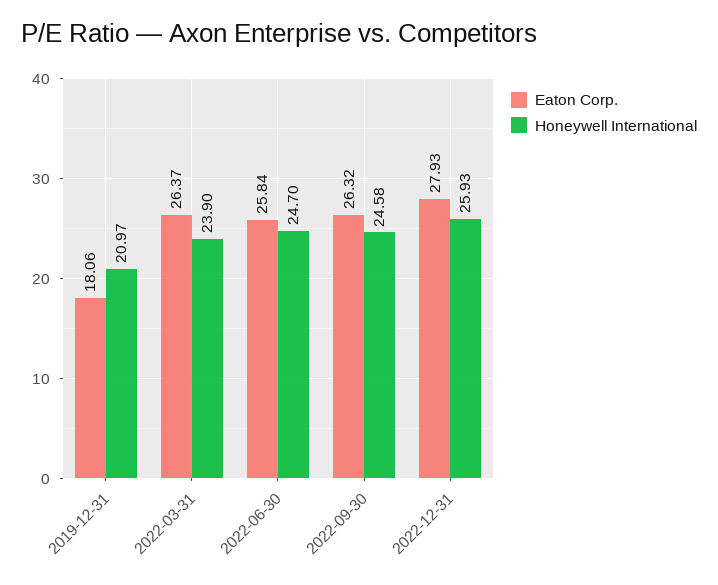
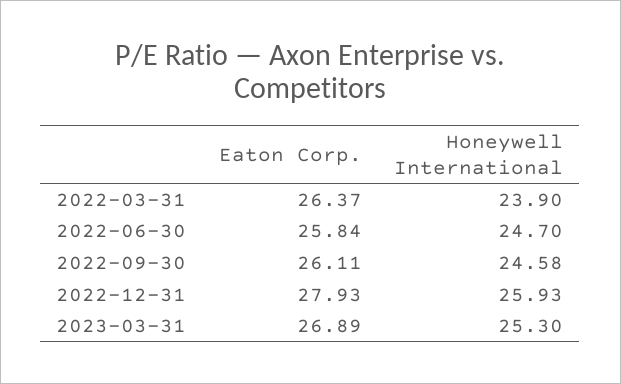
Eaton Corp., 2019-12-31: 18.06 -> none
Honeywell International, 2019-12-31: 20.97 -> none
Eaton Corp., 2022-09-30: 26.32 -> 26.11
Eaton Corp., 2023-03-31: none -> 26.89
Honeywell International, 2023-03-31: none -> 25.3

